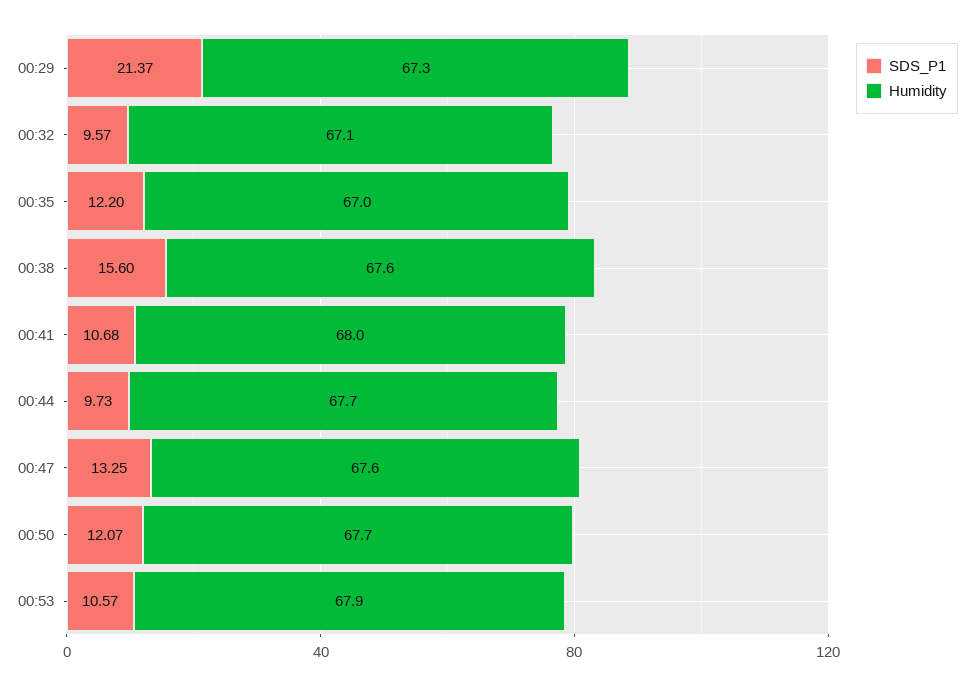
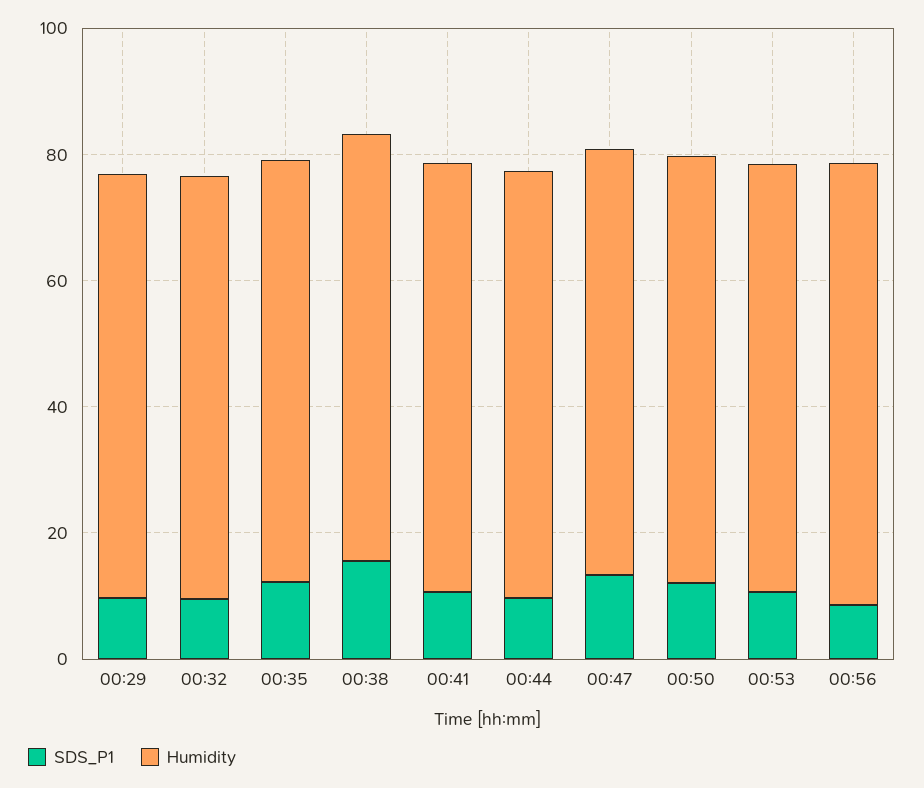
SDS_P1, 00:29: 21.37 -> 10
SDS_P1, 00:56: none -> 10
Humidity, 00:56: none -> 70

